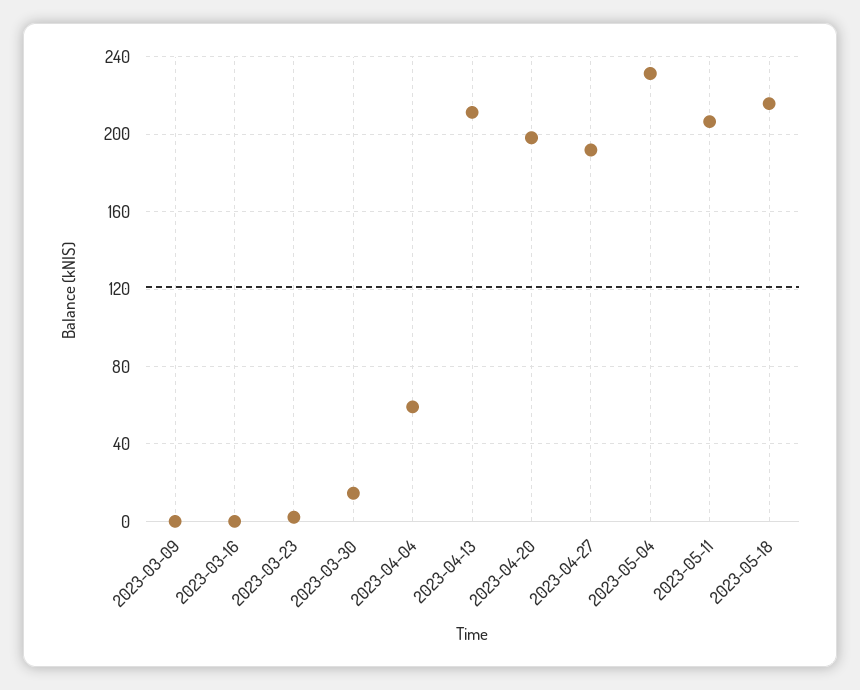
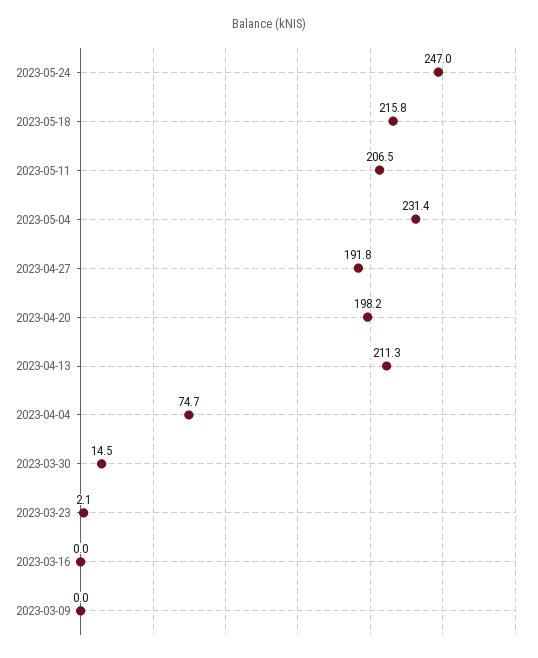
2023-04-04: 60 -> 74.7
2023-05-24: none -> 247

